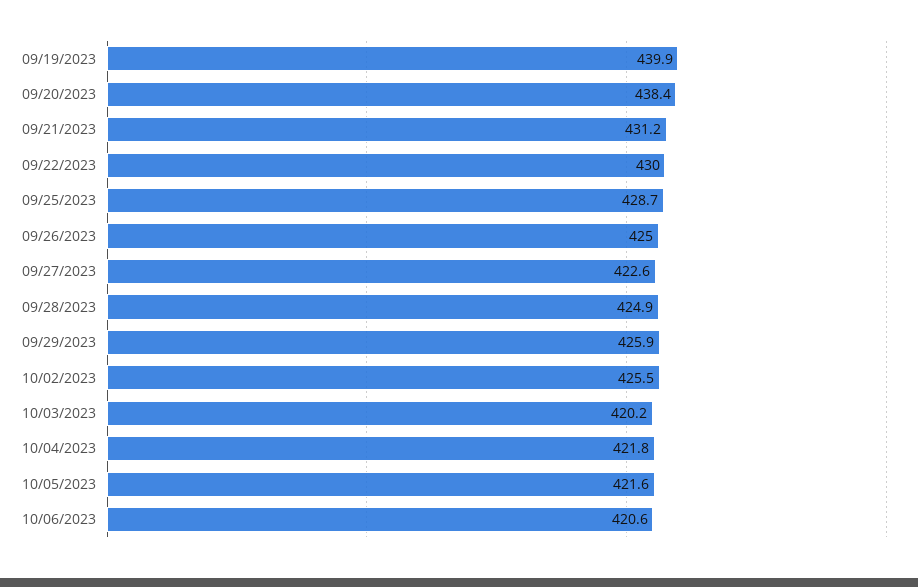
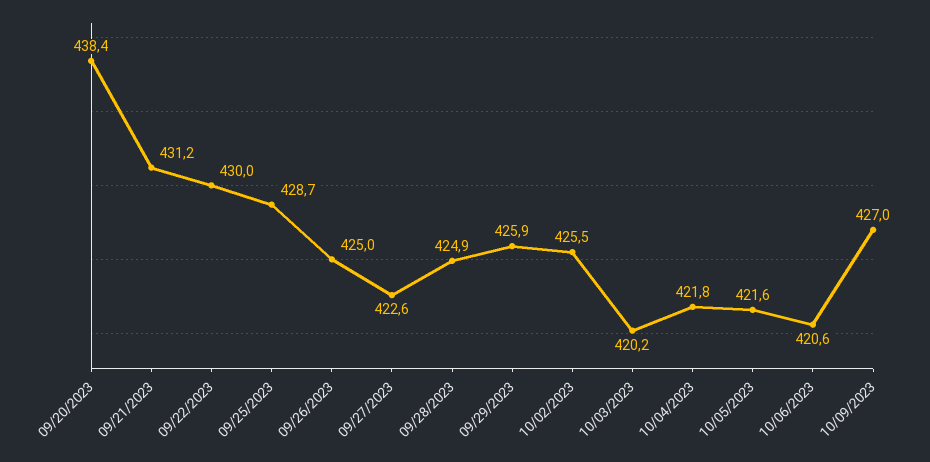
09/19/2023: 439.9 -> none
10/09/2023: none -> 427

